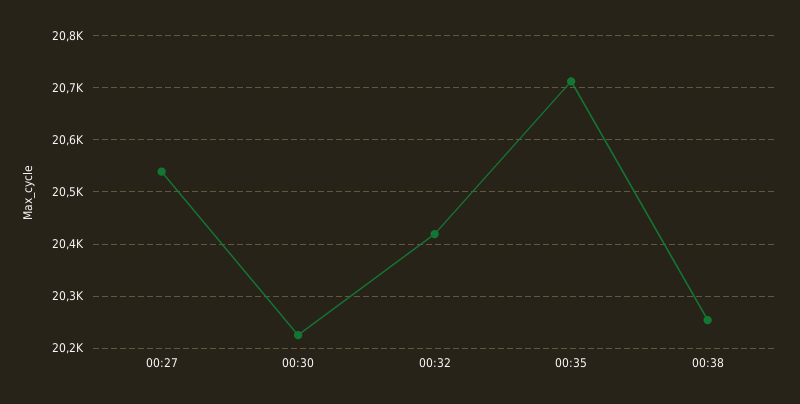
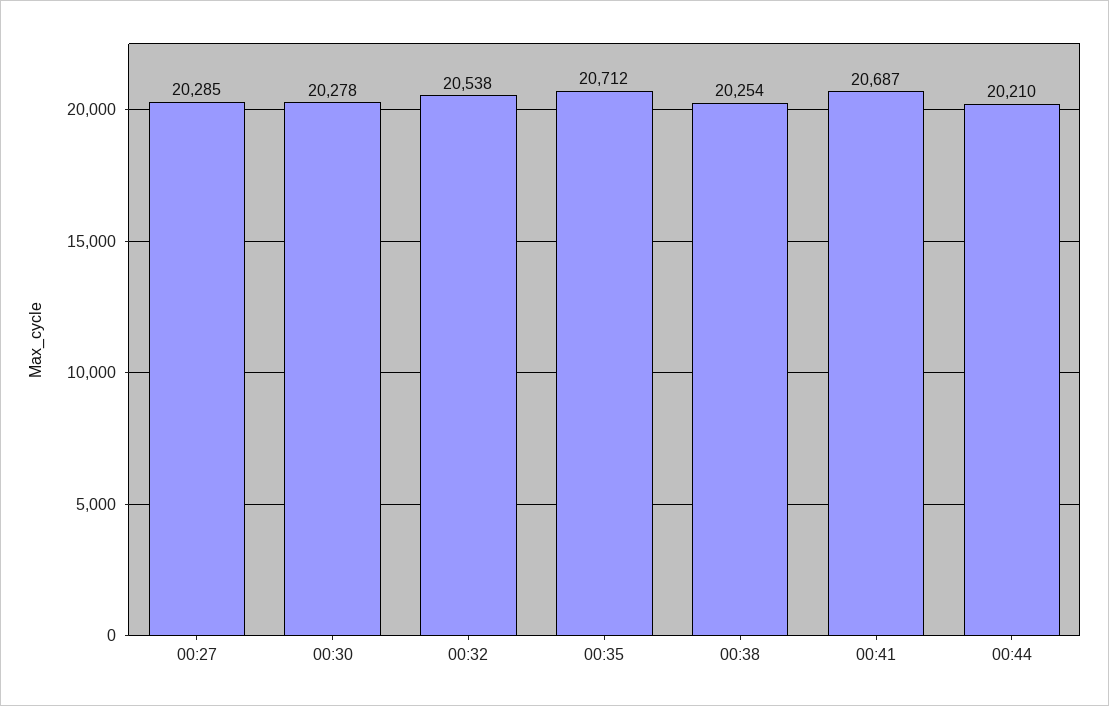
00:27: 20540 -> 20285
00:30: 20220 -> 20278
00:32: 20420 -> 20538
00:41: none -> 20687
00:44: none -> 20210

